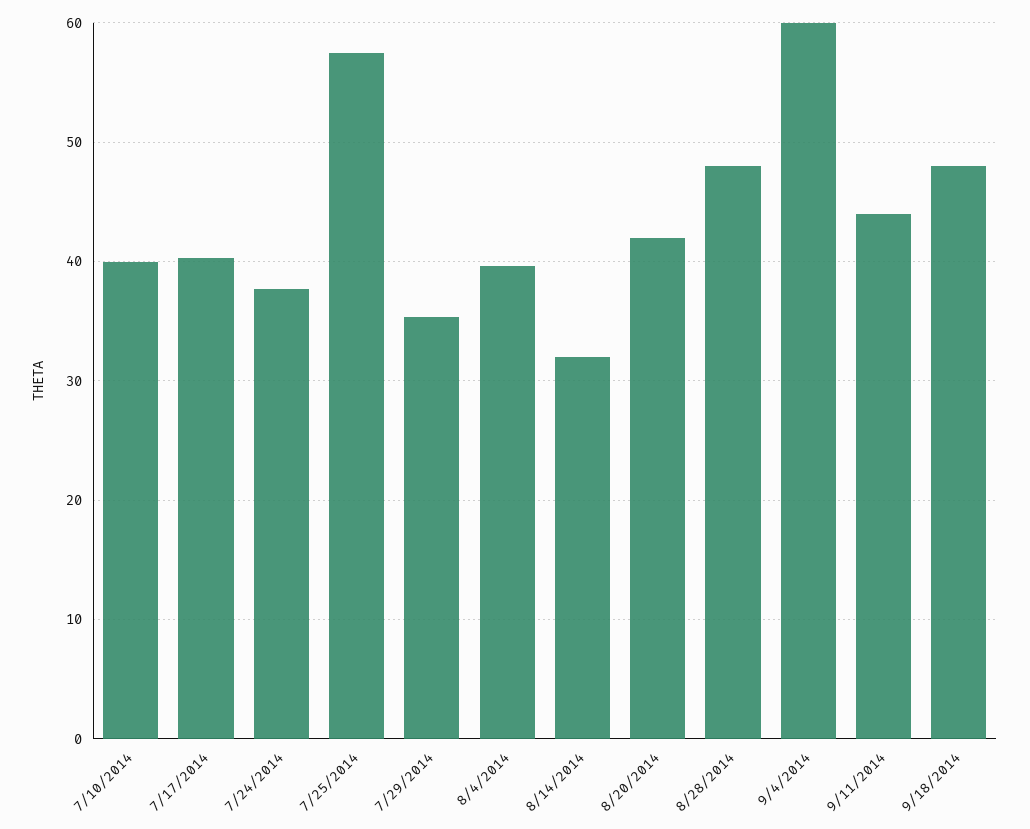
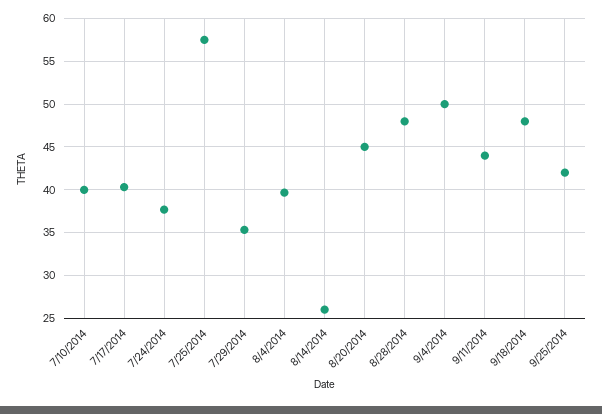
8/14/2014: 32 -> 26
8/20/2014: 42 -> 45
9/4/2014: 60 -> 50
9/25/2014: none -> 42

